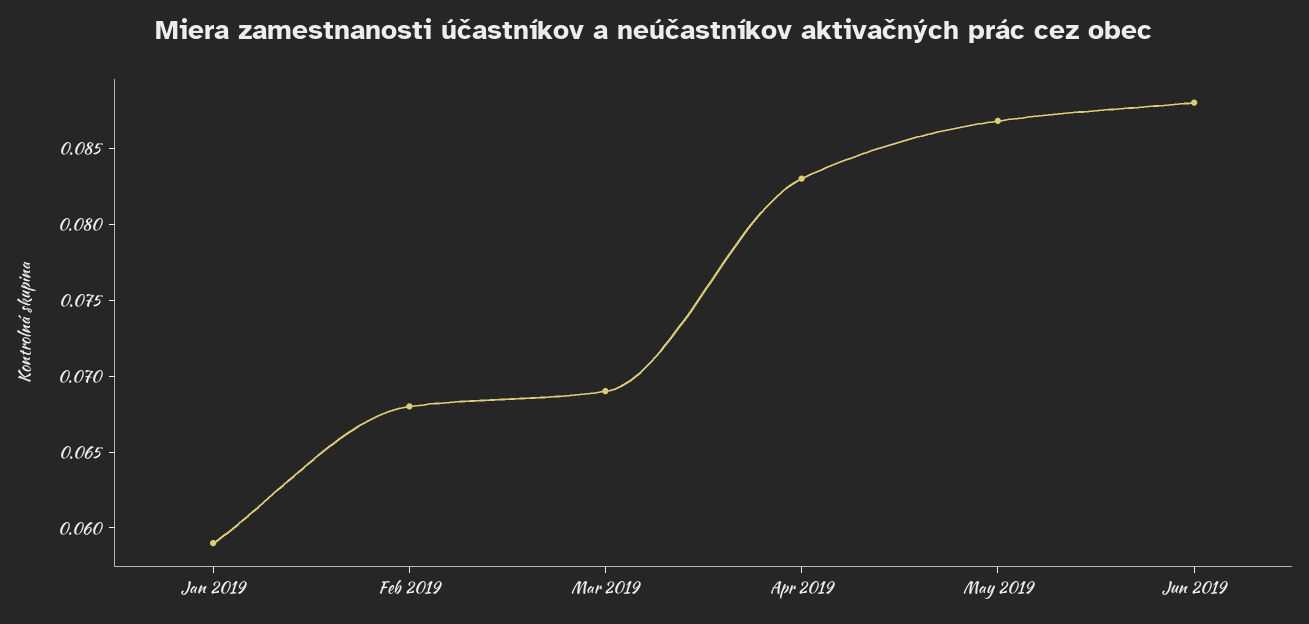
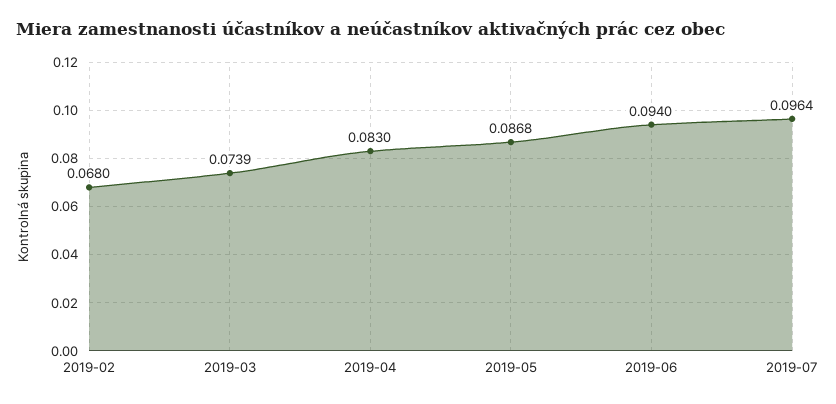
Jan 2019: 0.059 -> none
Mar 2019: 0.069 -> 0.0739
Jun 2019: 0.088 -> 0.094
2019-07: none -> 0.0964

